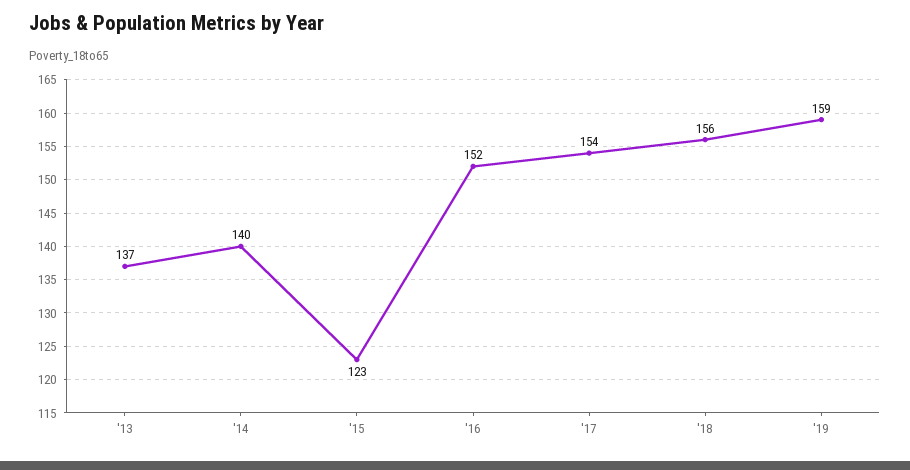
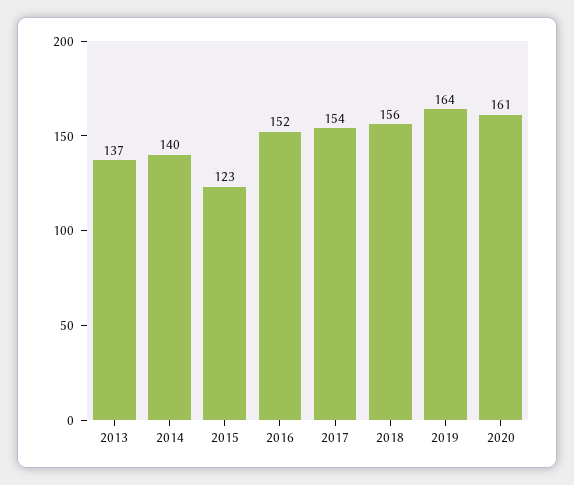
'19: 159 -> 164
2020: none -> 161

